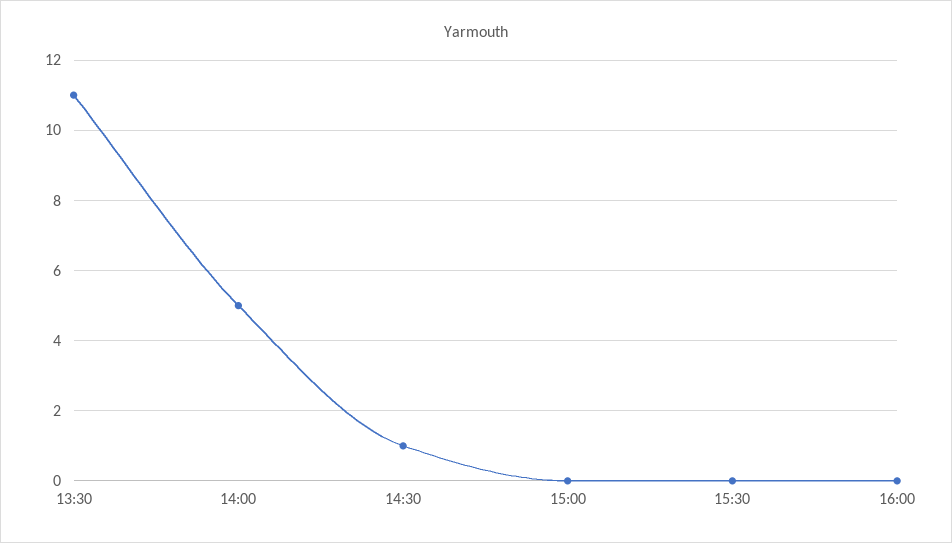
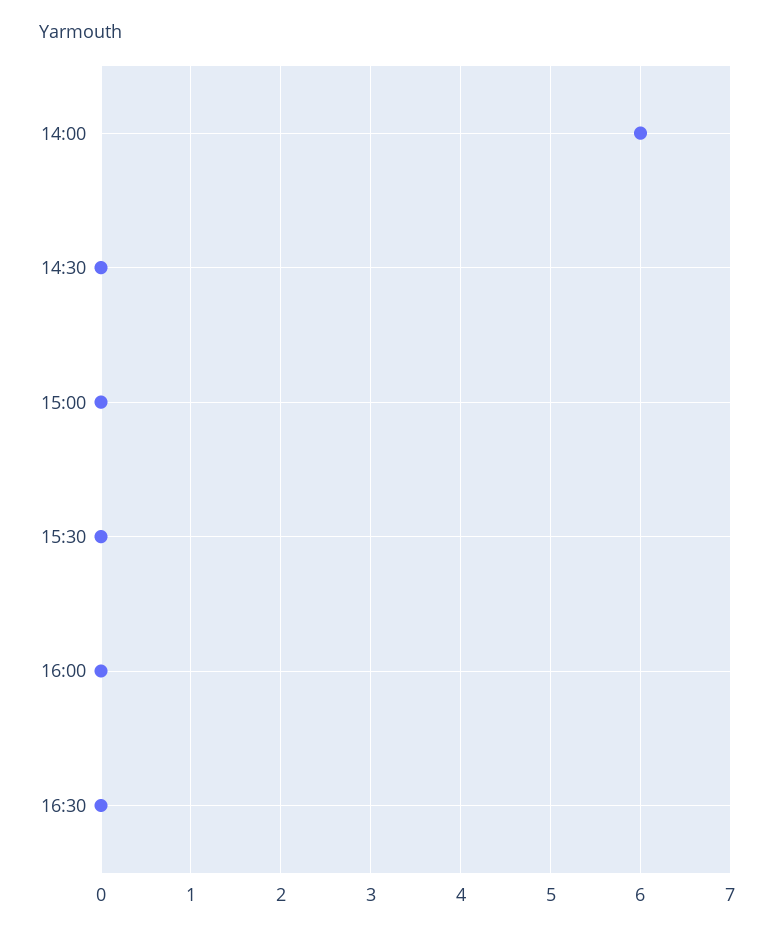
13:30: 11 -> none
14:00: 5 -> 6
14:30: 1 -> 0
16:30: none -> 0

